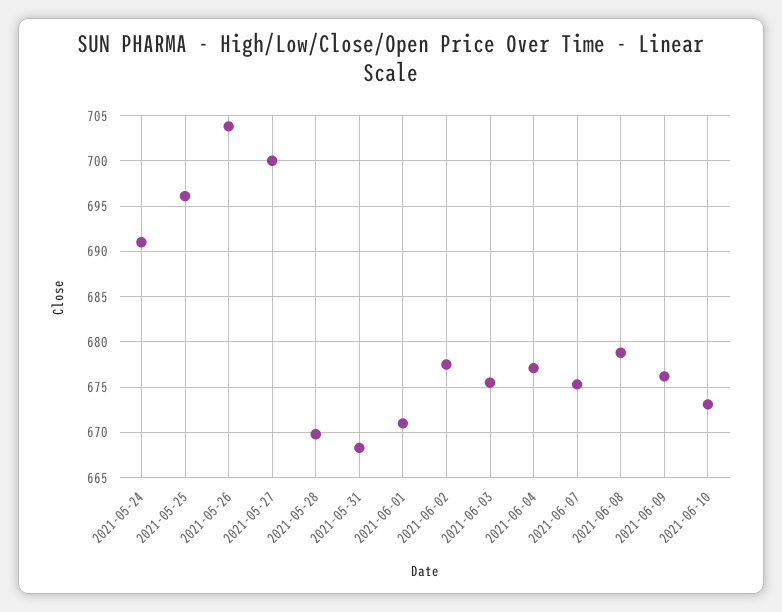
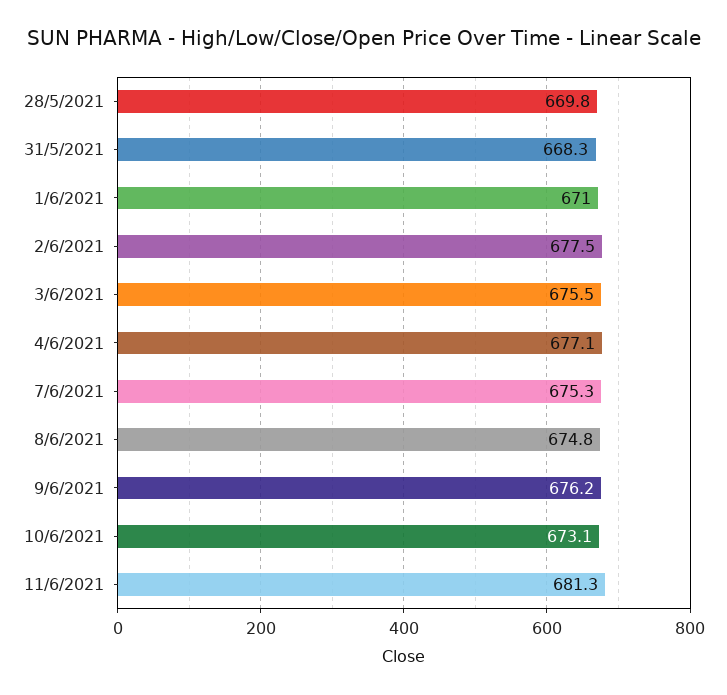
2021-05-24: 691 -> none
2021-05-25: 696 -> none
2021-05-26: 704 -> none
2021-05-27: 700 -> none
2021-06-08: 679 -> 674.8
11/6/2021: none -> 681.3

